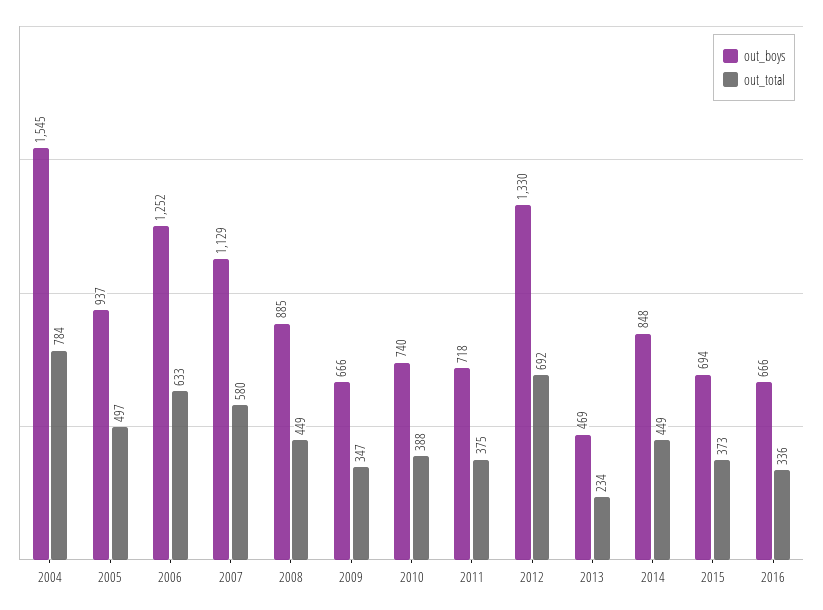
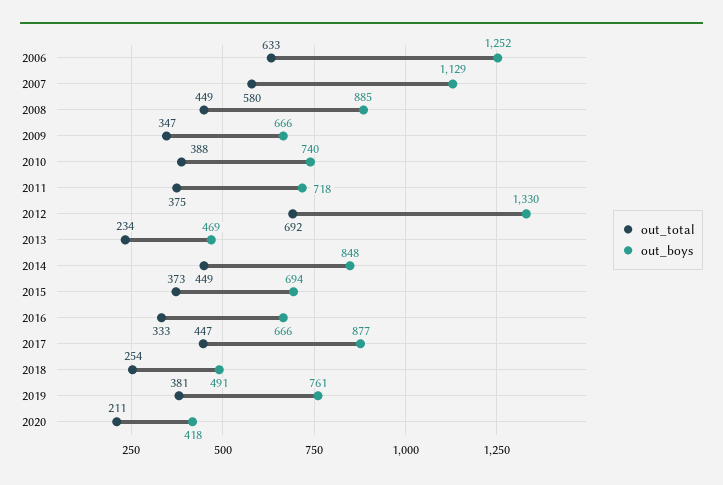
out_boys, 2004: 1545 -> none
out_total, 2004: 784 -> none
out_boys, 2005: 937 -> none
out_total, 2005: 497 -> none
out_total, 2016: 336 -> 333
out_total, 2017: none -> 447
out_boys, 2017: none -> 877
out_total, 2018: none -> 254
out_boys, 2018: none -> 491
out_total, 2019: none -> 381
out_boys, 2019: none -> 761
out_total, 2020: none -> 211
out_boys, 2020: none -> 418

